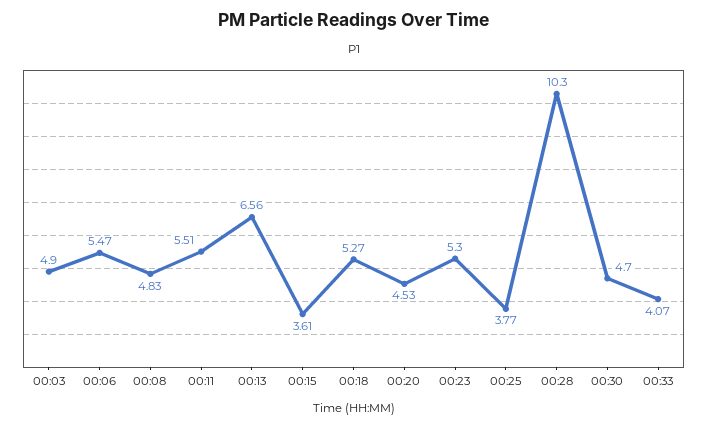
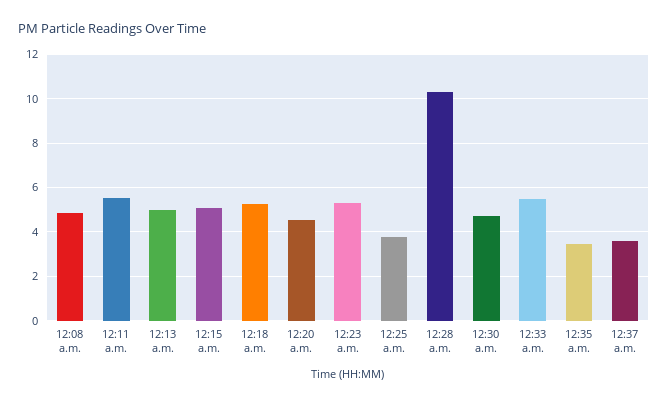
00:03: 4.9 -> none
00:06: 5.47 -> none
00:13: 6.56 -> 5
00:15: 3.61 -> 5
00:33: 4.07 -> 5.5
12:35 a.m.: none -> 3.5
12:37 a.m.: none -> 3.5

